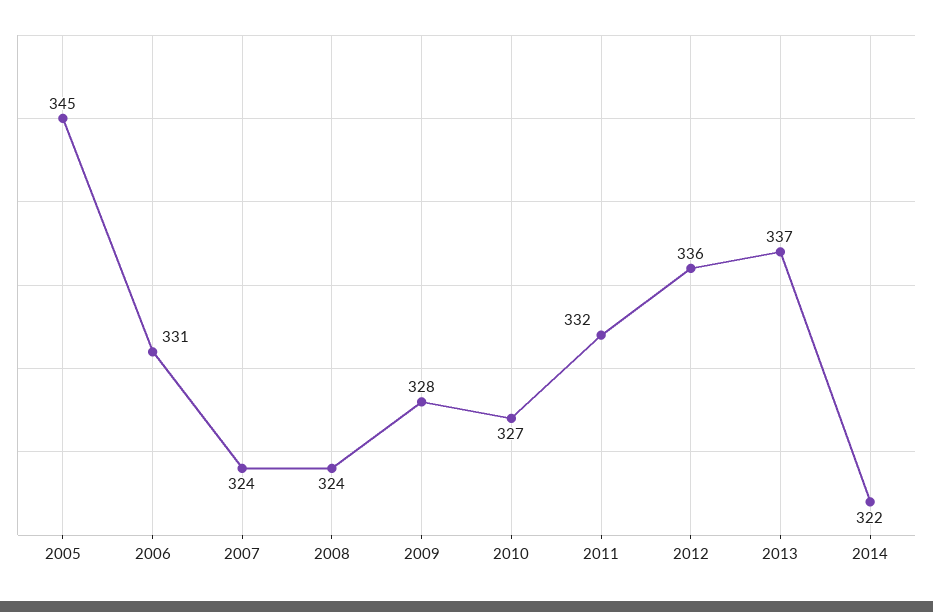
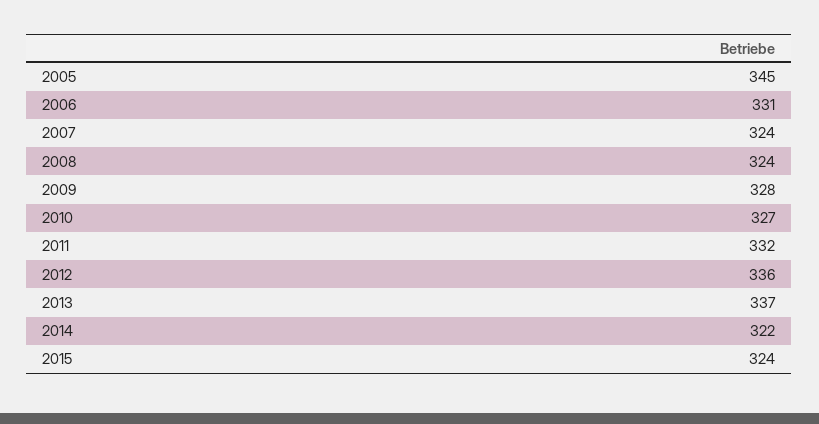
2015: none -> 324

